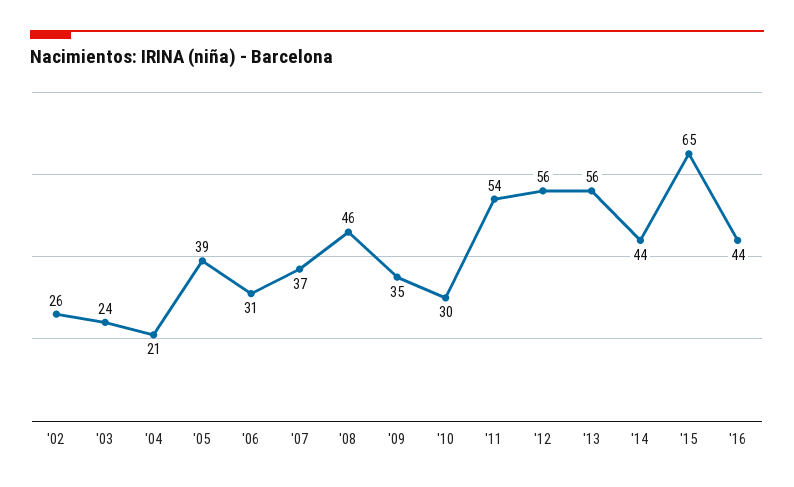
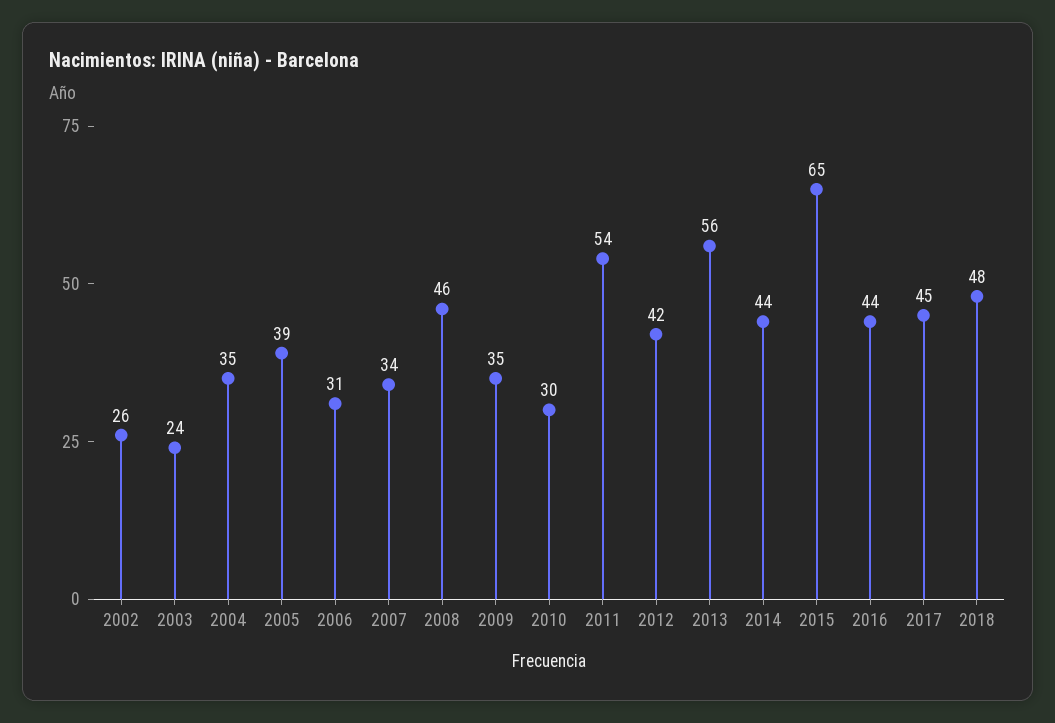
'04: 21 -> 35
'07: 37 -> 34
'12: 56 -> 42
2017: none -> 45
2018: none -> 48

